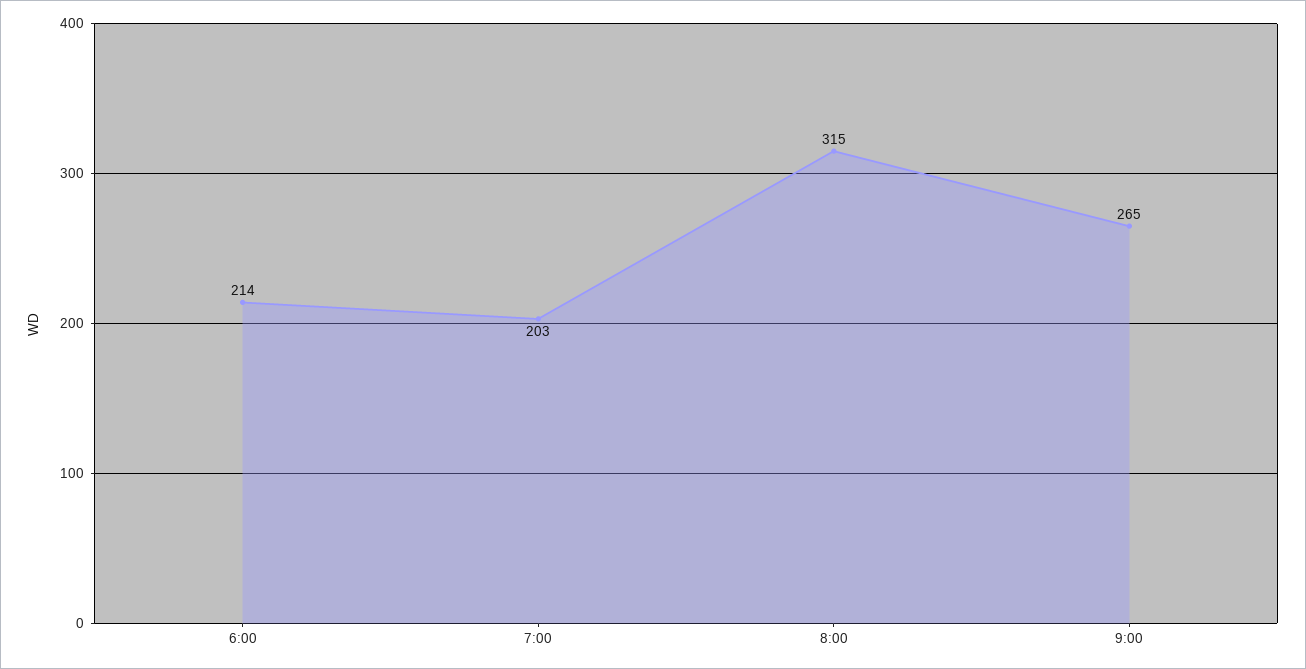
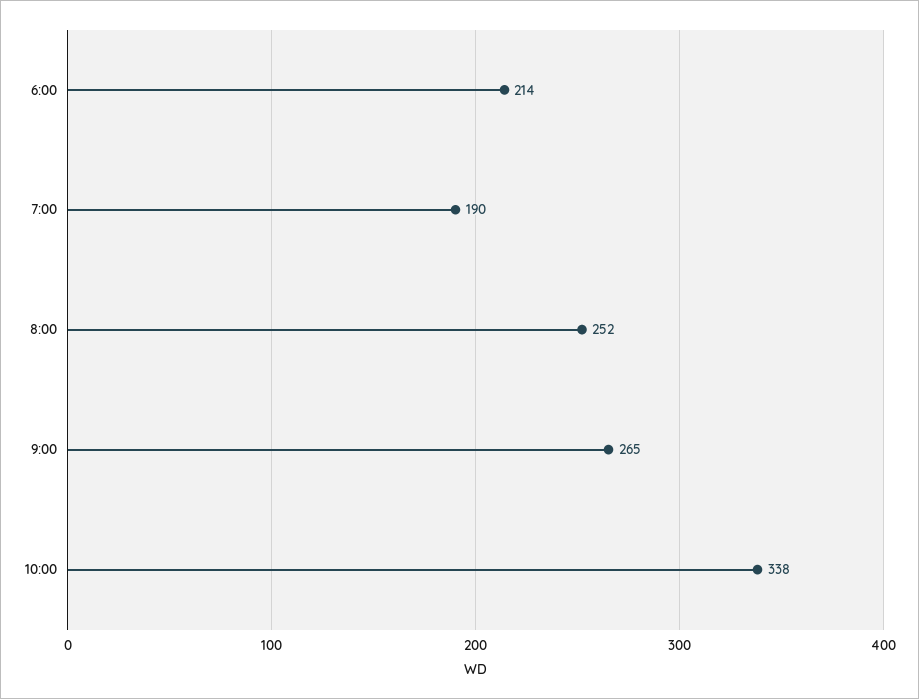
7:00: 203 -> 190
8:00: 315 -> 252
10:00: none -> 338

